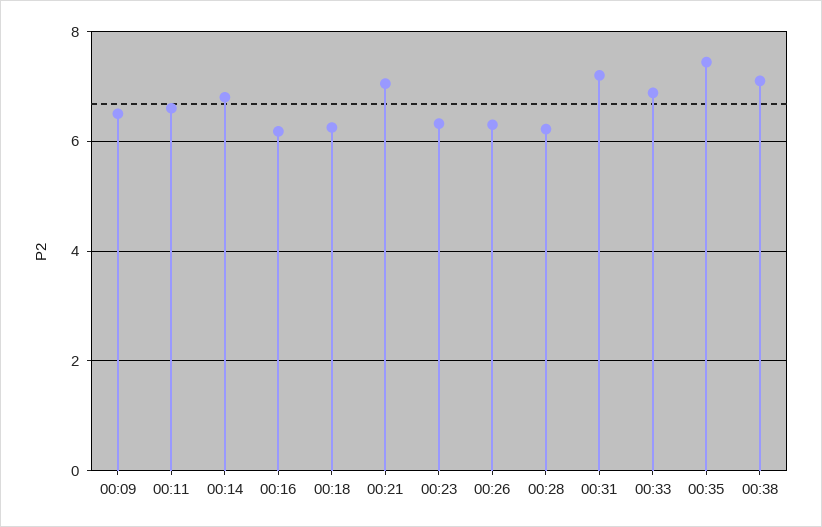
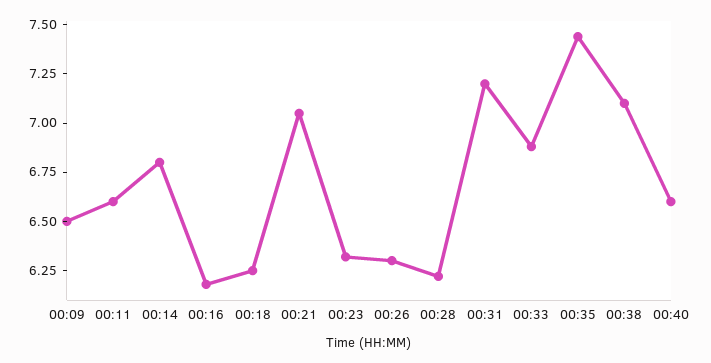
00:40: none -> 6.6

